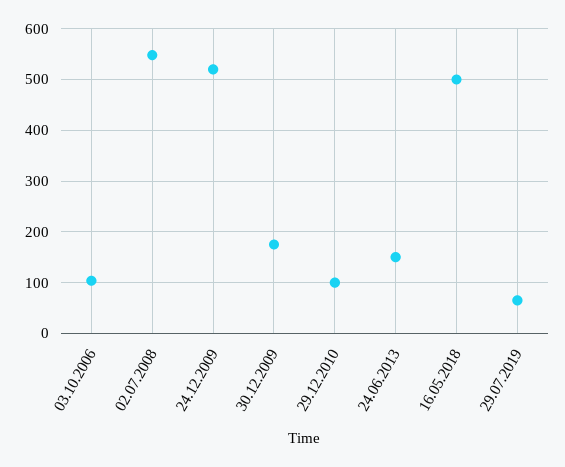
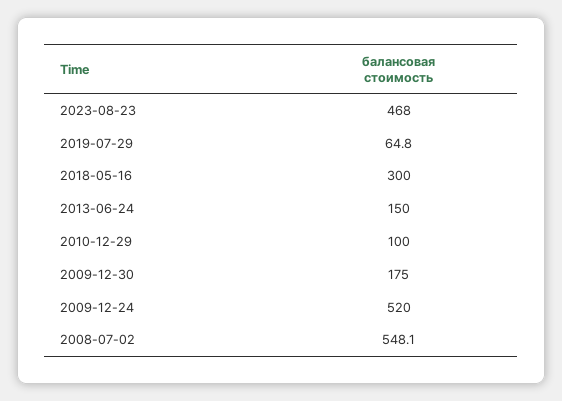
03.10.2006: 100 -> none
16.05.2018: 500 -> 300
2023-08-23: none -> 468

